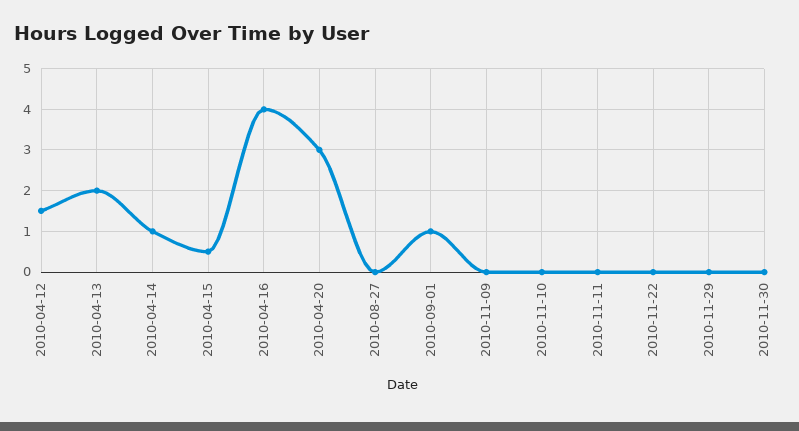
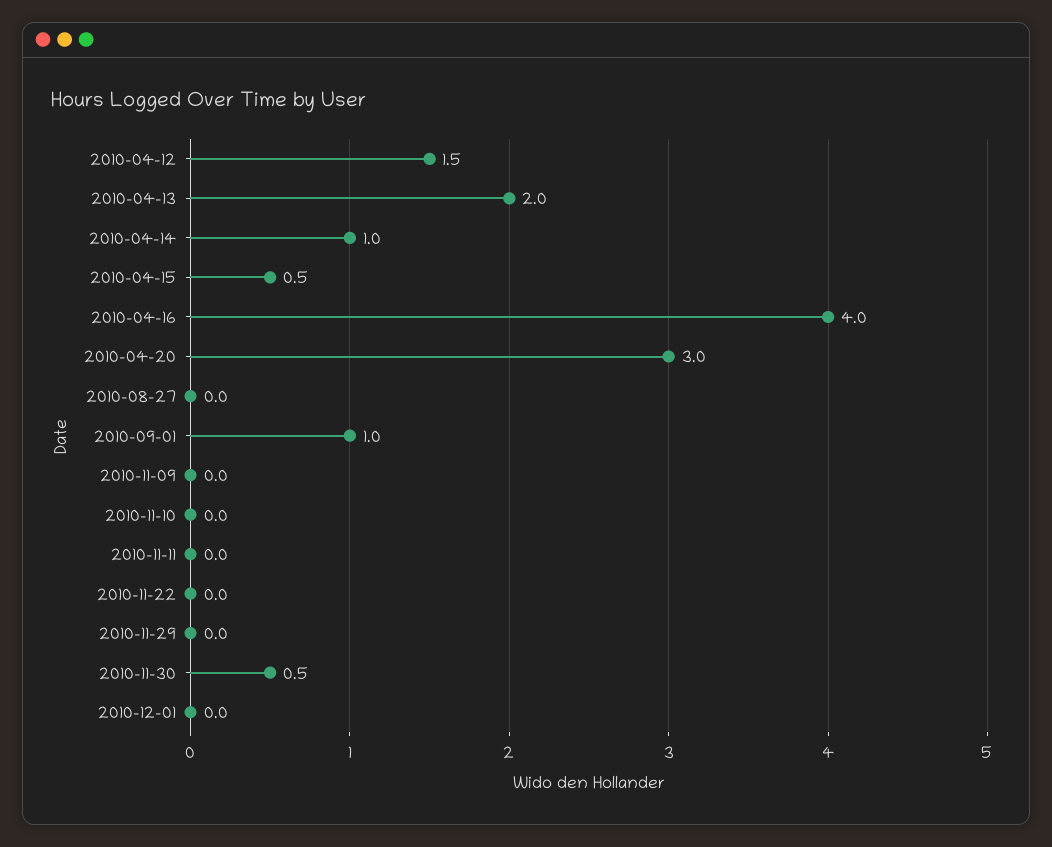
2010-11-30: 0 -> 0.5
2010-12-01: none -> 0

